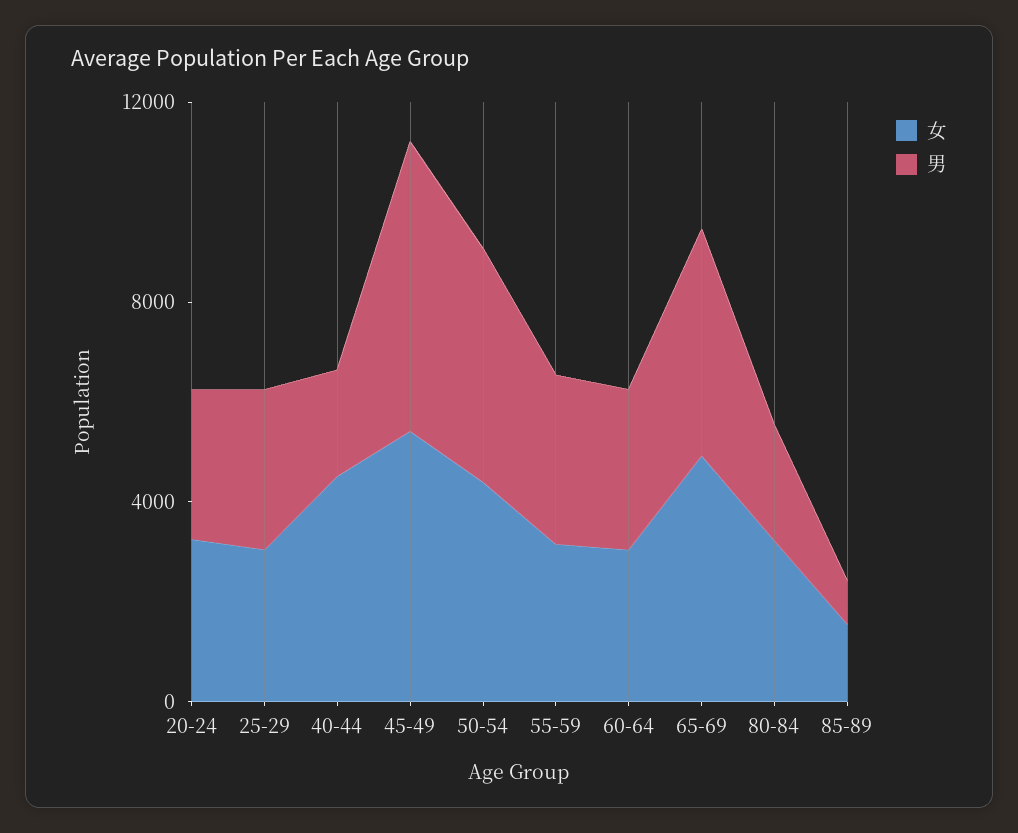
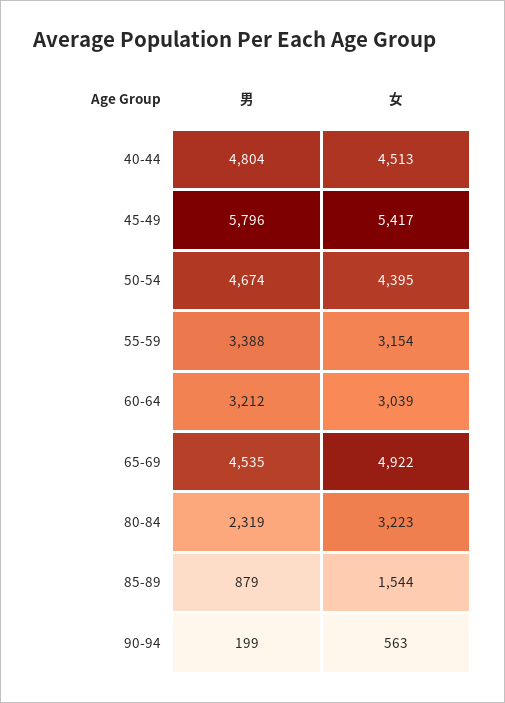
女, 20-24: 3000 -> none
男, 20-24: 3000 -> none
女, 25-29: 3000 -> none
男, 25-29: 3000 -> none
男, 40-44: 2000 -> 4804
男, 90-94: none -> 199
女, 90-94: none -> 563

